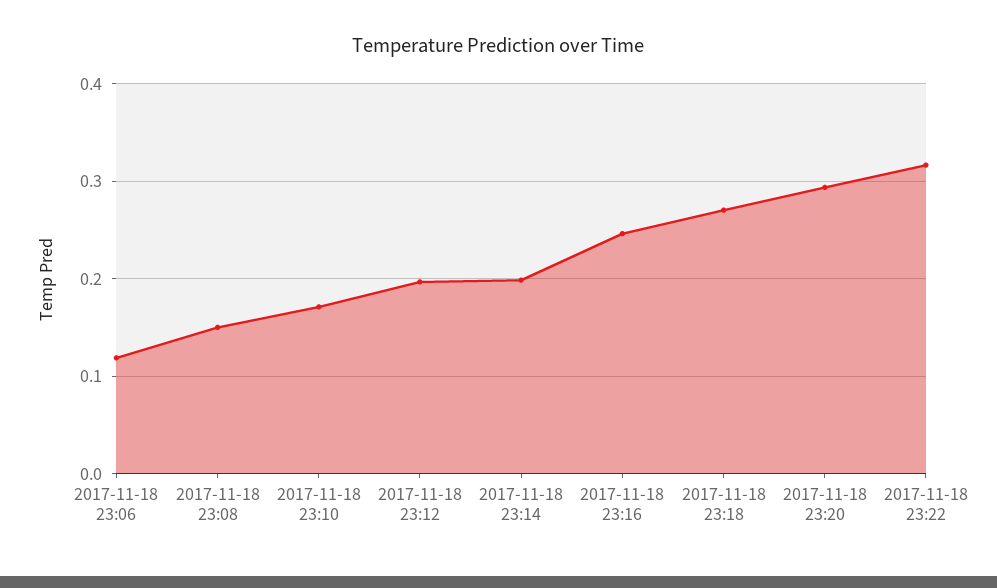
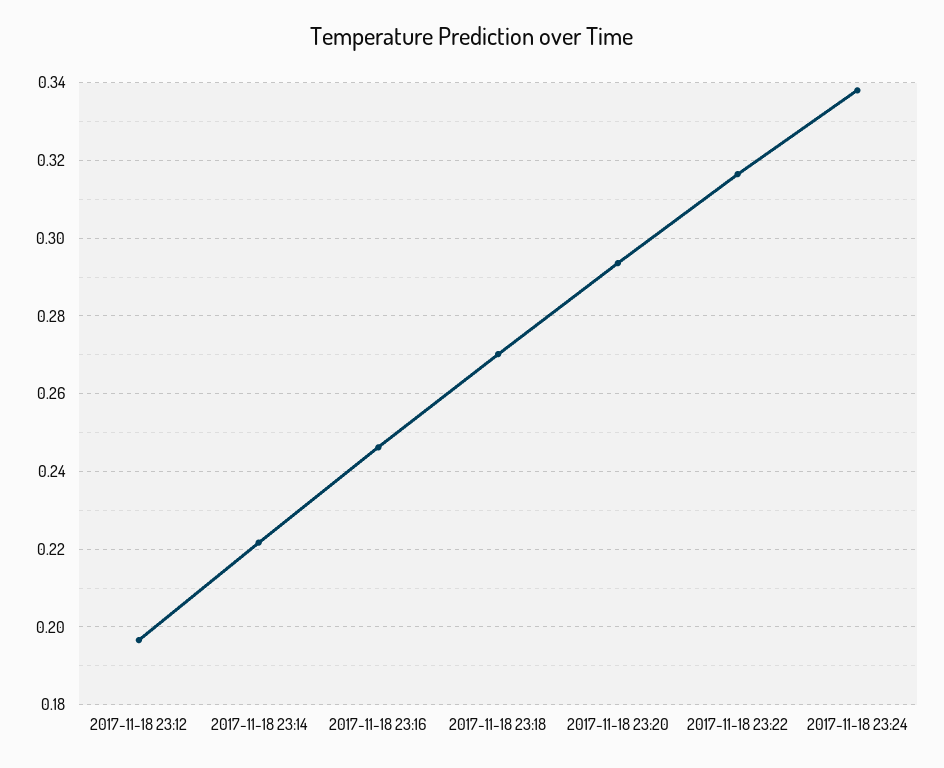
2017-11-18 23:06: 0.12 -> none
2017-11-18 23:08: 0.15 -> none
2017-11-18 23:10: 0.17 -> none
2017-11-18 23:14: 0.2 -> 0.222
2017-11-18 23:24: none -> 0.338

